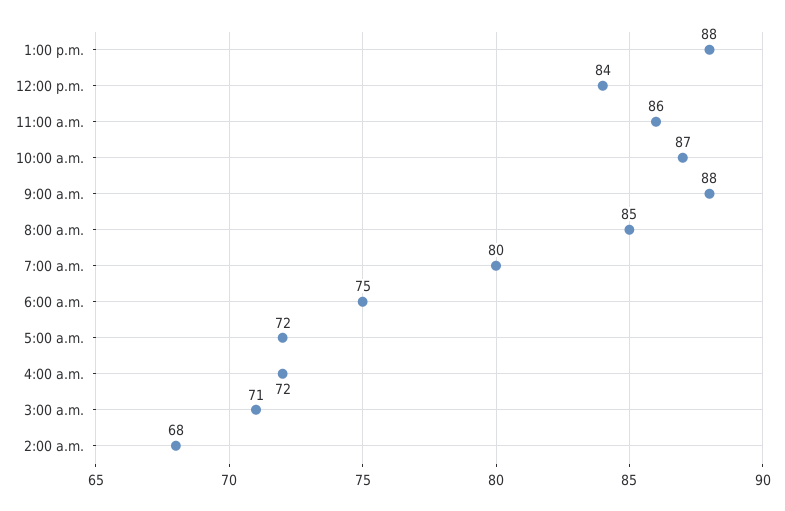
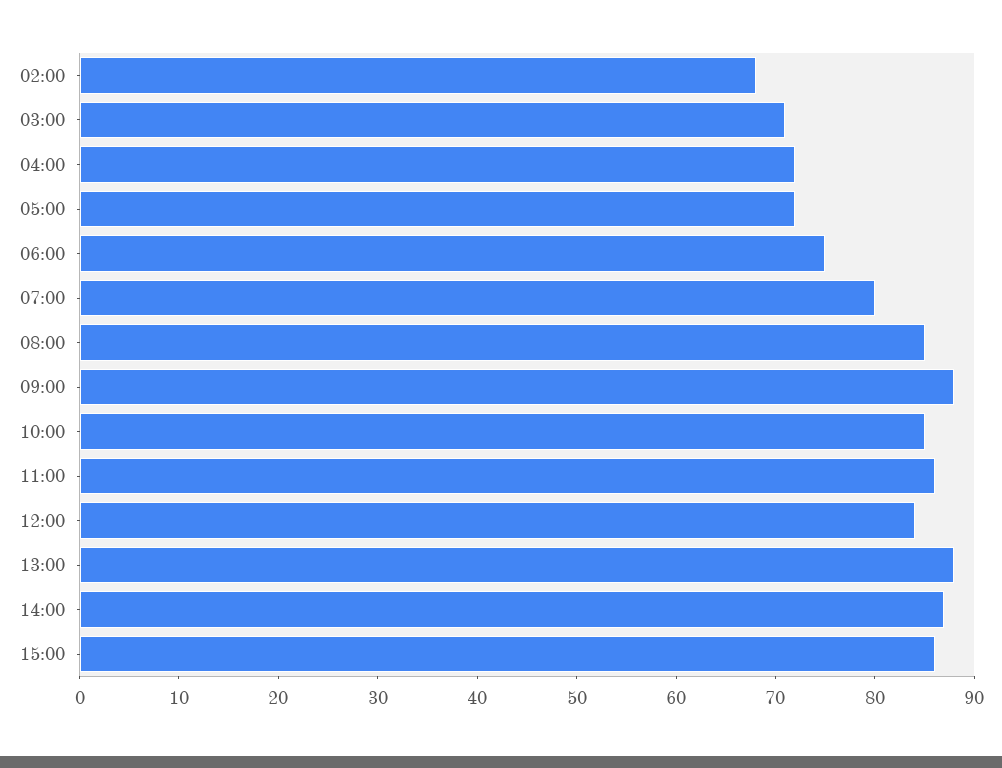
10:00 a.m.: 87 -> 85
14:00: none -> 87
15:00: none -> 86

